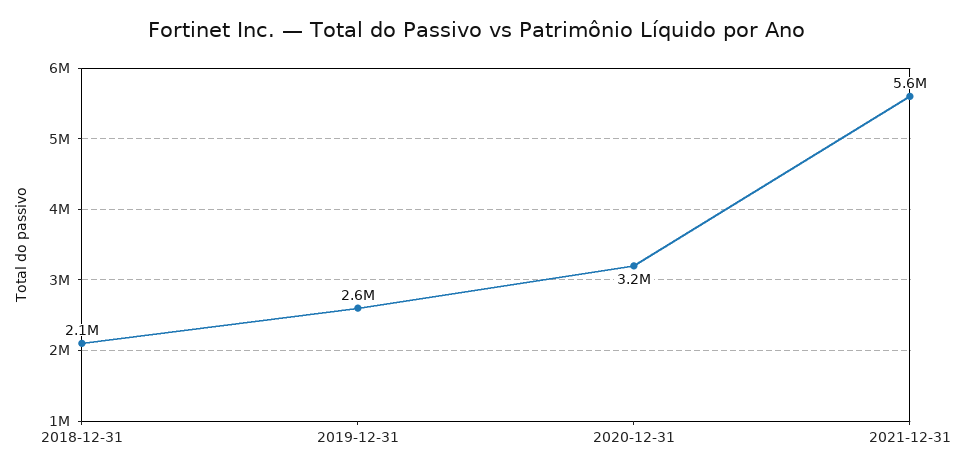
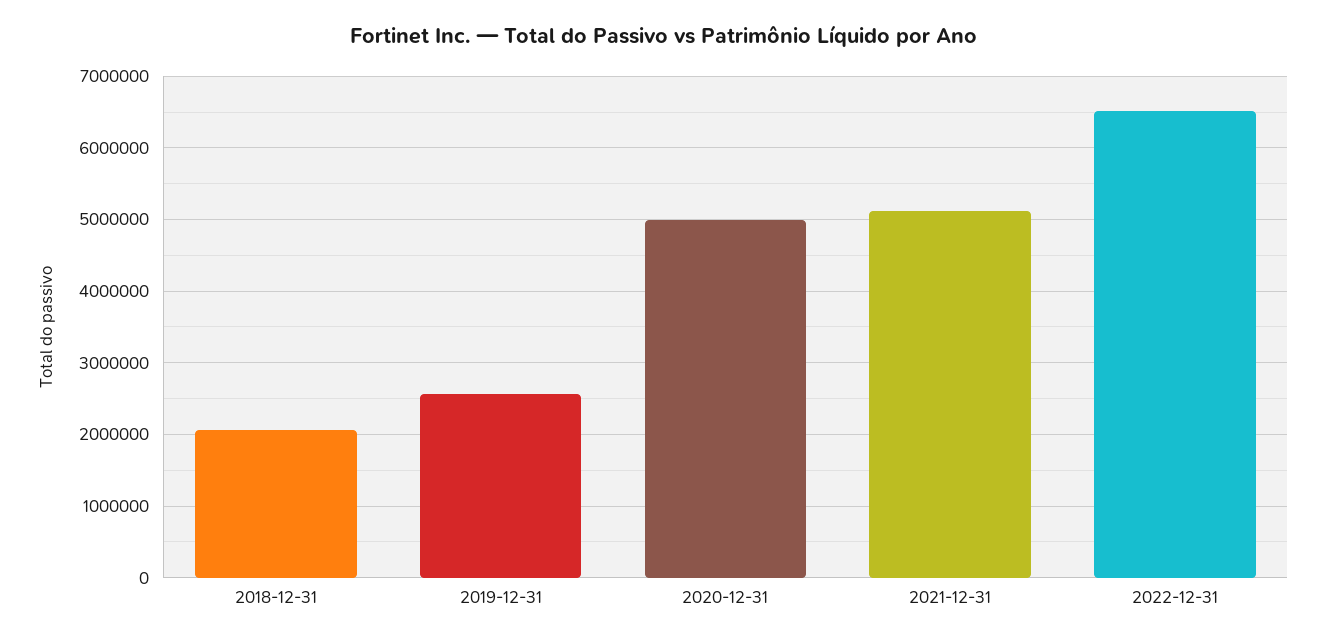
2020-12-31: 3200000 -> 5000000
2021-12-31: 5600000 -> 5100000
2022-12-31: none -> 6500000

